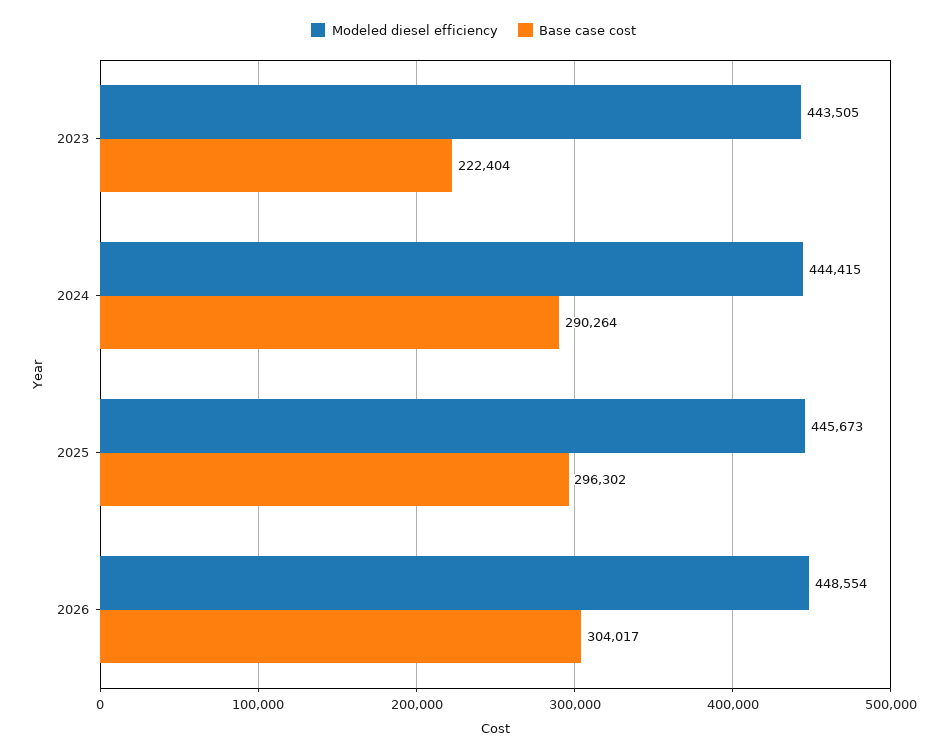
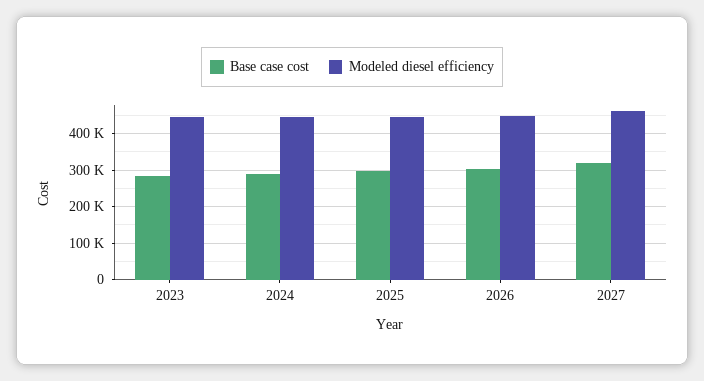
Base case cost, 2023: 222404 -> 280000
Base case cost, 2027: none -> 320000
Modeled diesel efficiency, 2027: none -> 460000

